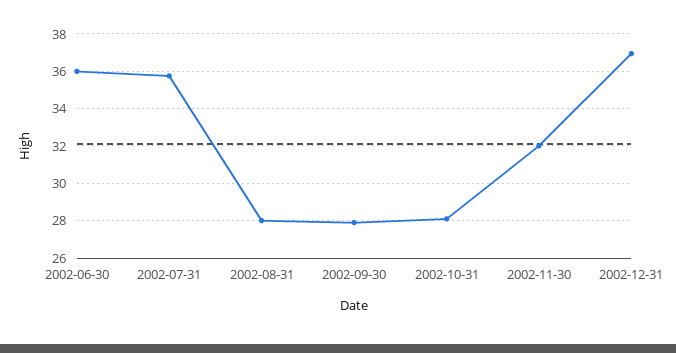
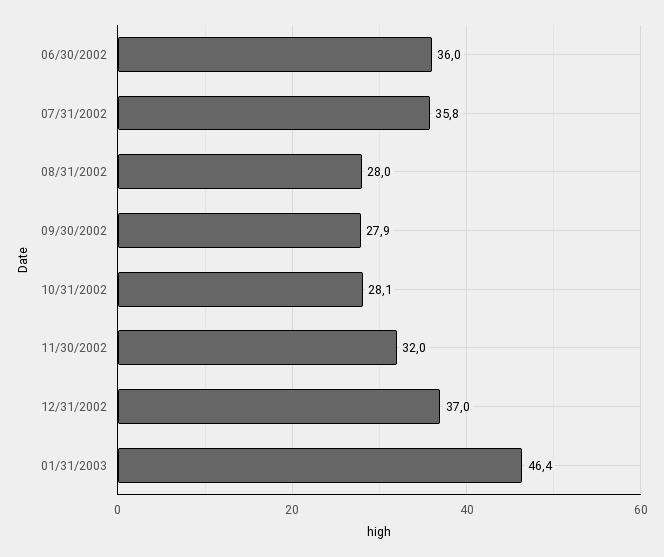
01/31/2003: none -> 46.4

